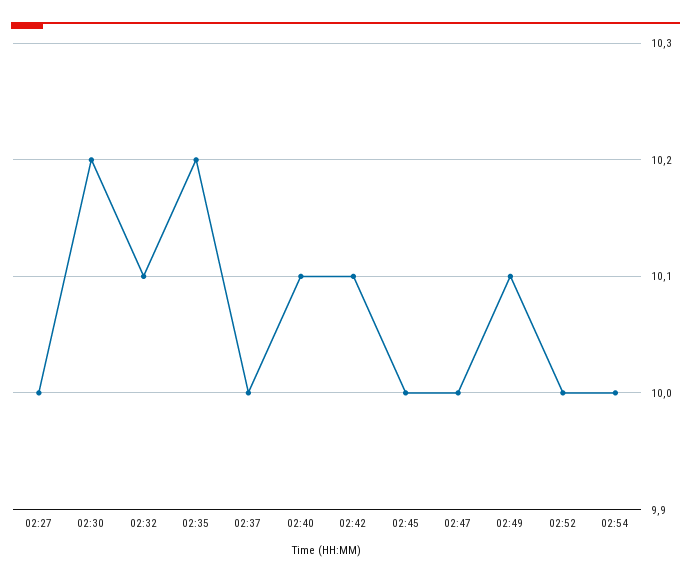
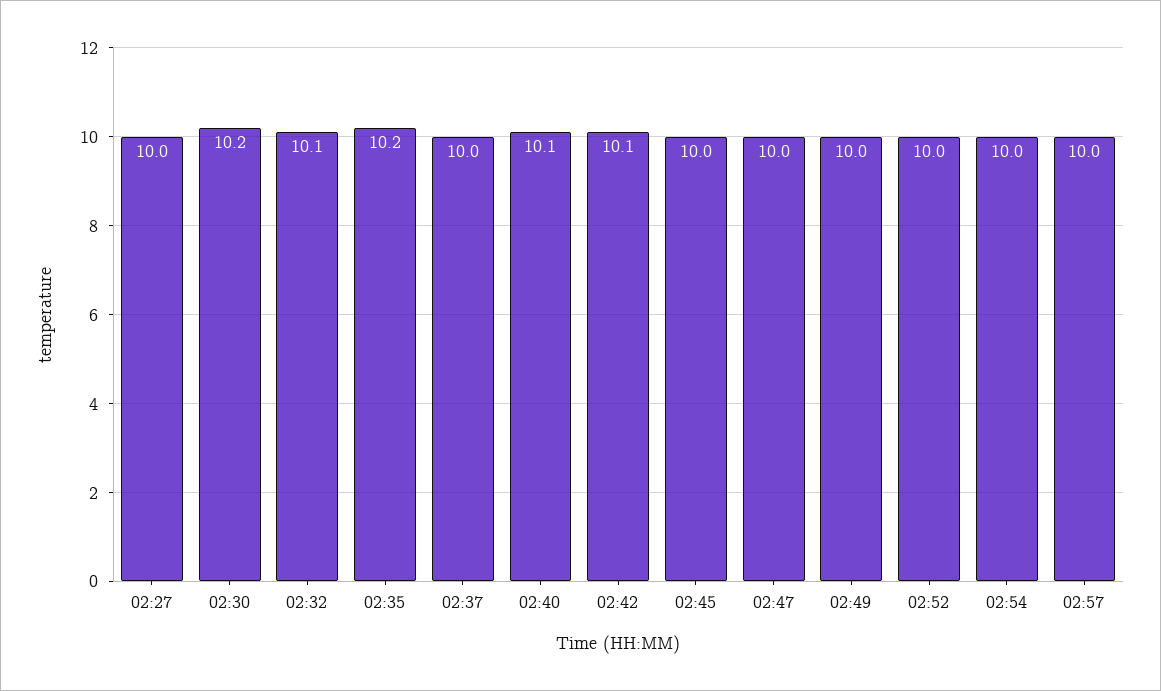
02:49: 10.1 -> 10
02:57: none -> 10

